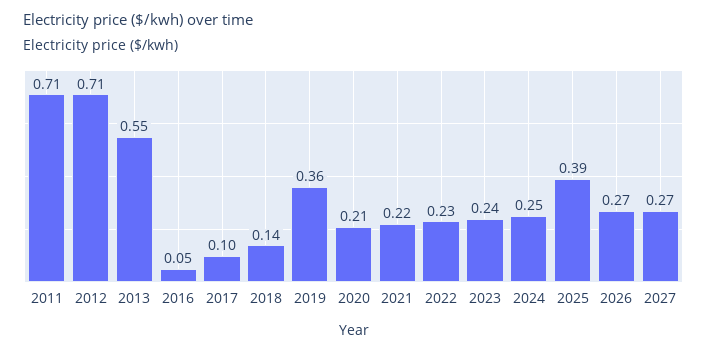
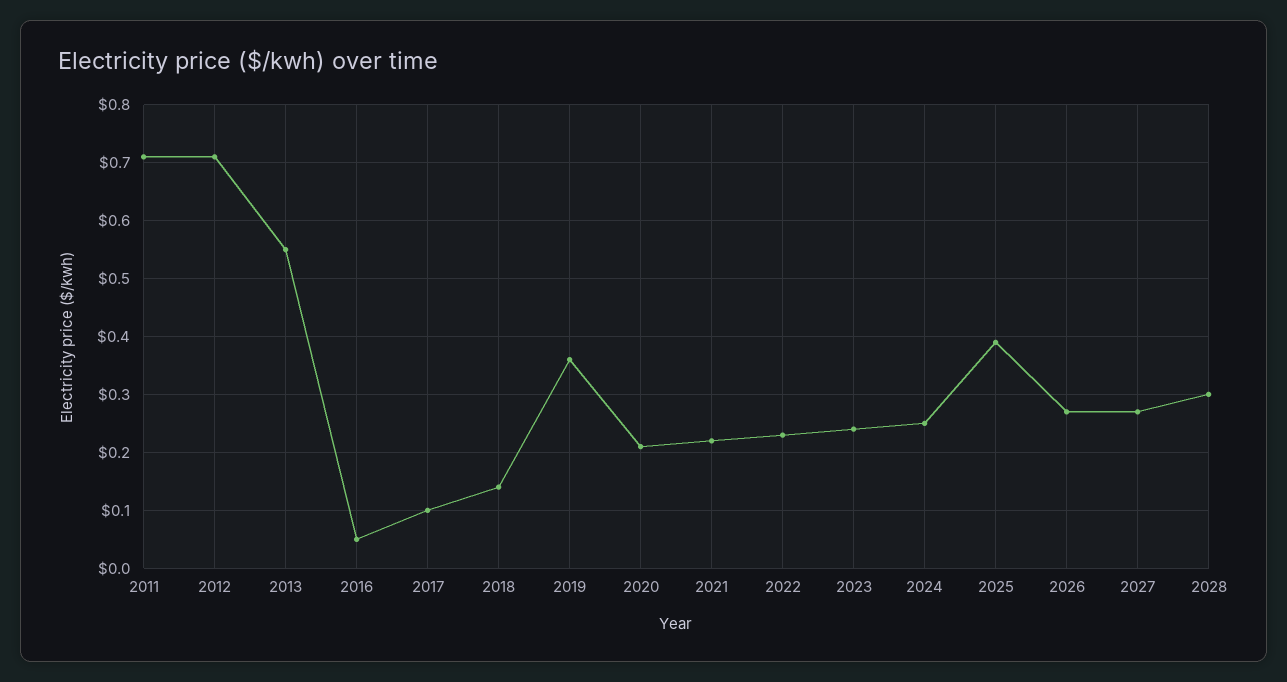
2028: none -> 0.3

